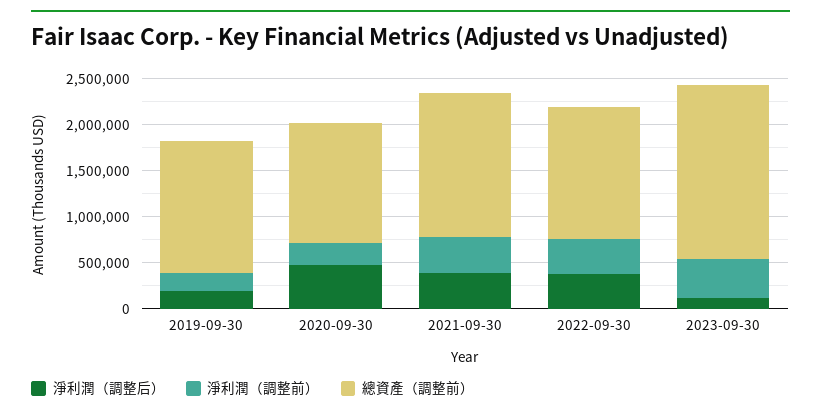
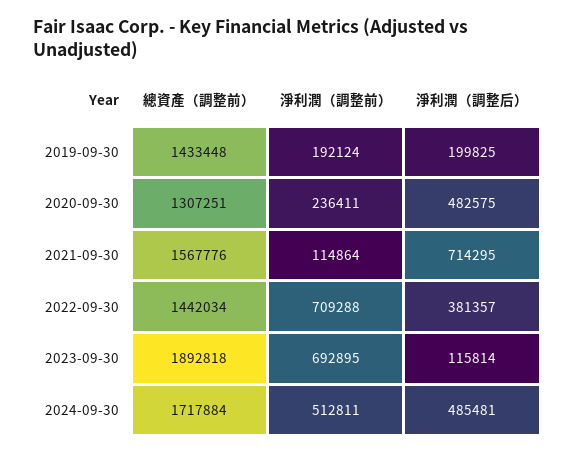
淨利潤（調整后）, 2021-09-30: 400000 -> 714295
淨利潤（調整前）, 2021-09-30: 400000 -> 114864
淨利潤（調整前）, 2022-09-30: 400000 -> 709288
淨利潤（調整前）, 2023-09-30: 400000 -> 692895
總資產（調整前）, 2024-09-30: none -> 1717884
淨利潤（調整前）, 2024-09-30: none -> 512811
淨利潤（調整后）, 2024-09-30: none -> 485481

